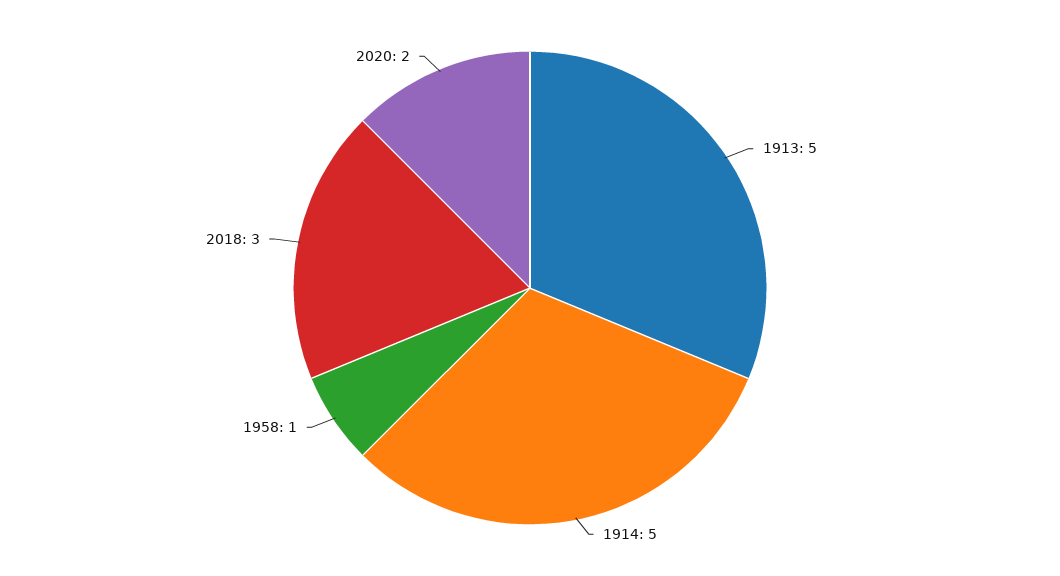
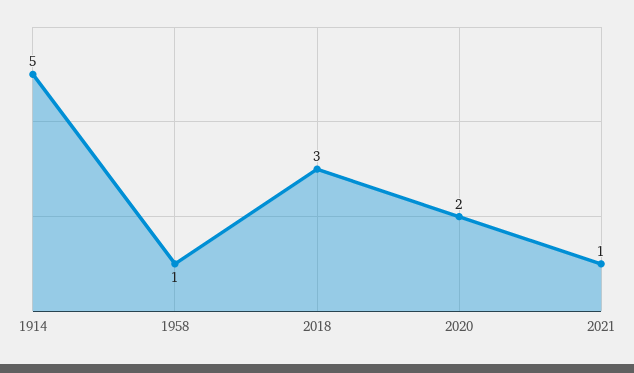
1913: 5 -> none
2021: none -> 1

